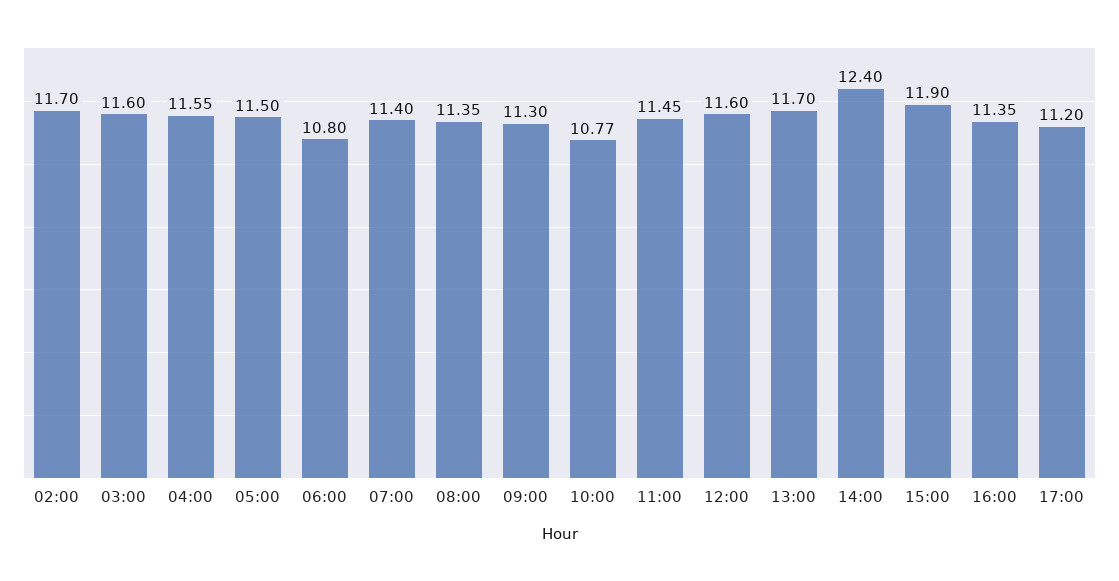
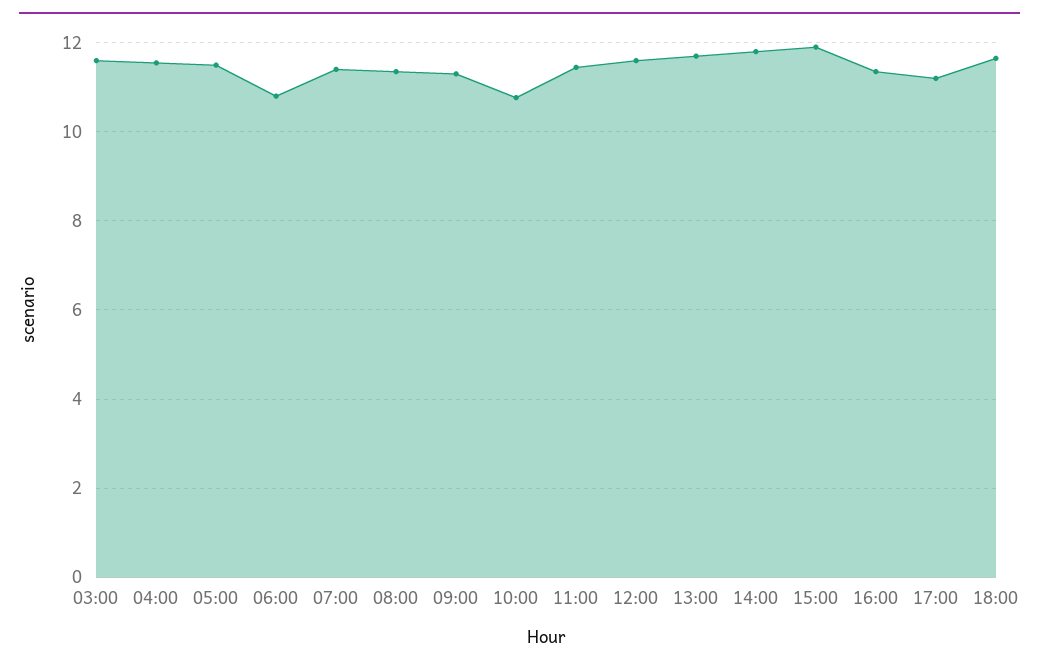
02:00: 11.7 -> none
14:00: 12.4 -> 11.8
18:00: none -> 11.6

